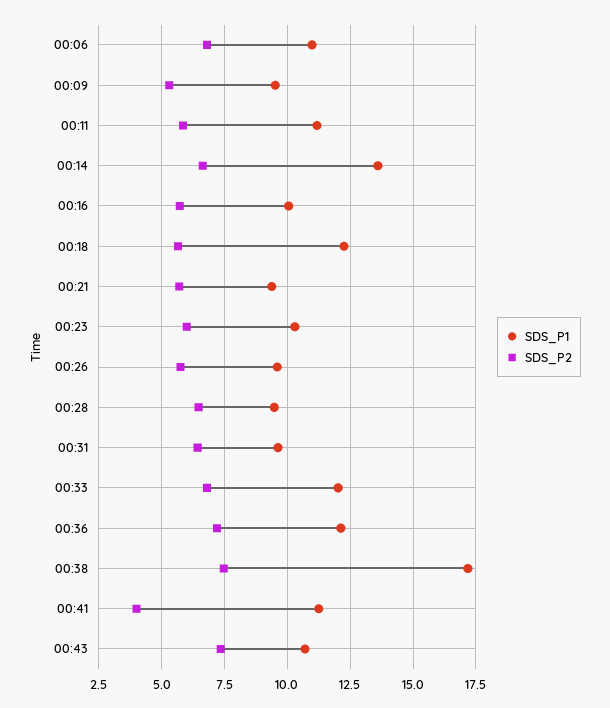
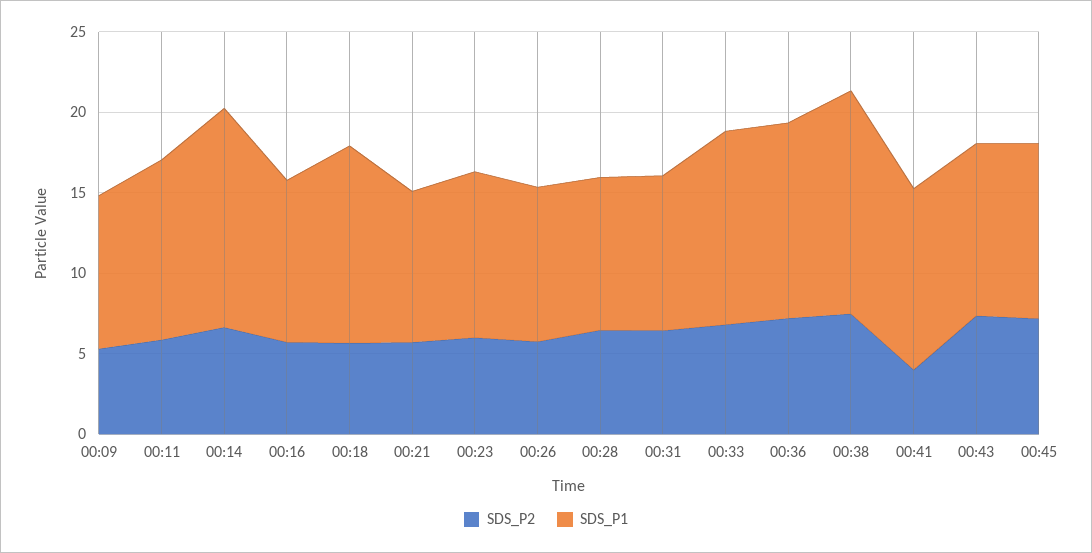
SDS_P1, 00:06: 11 -> none
SDS_P2, 00:06: 6.75 -> none
SDS_P1, 00:38: 17.25 -> 14
SDS_P2, 00:45: none -> 7
SDS_P1, 00:45: none -> 11

